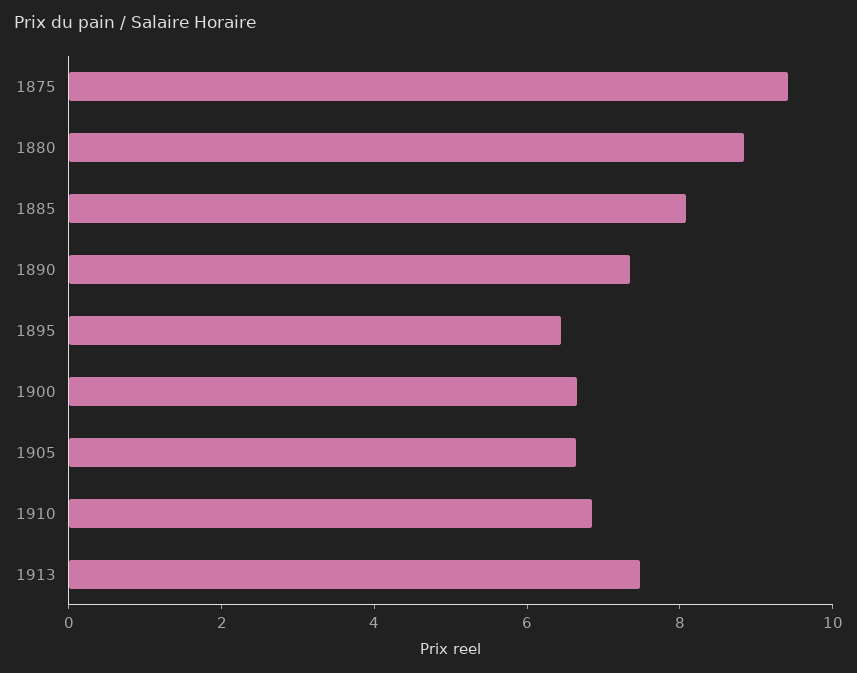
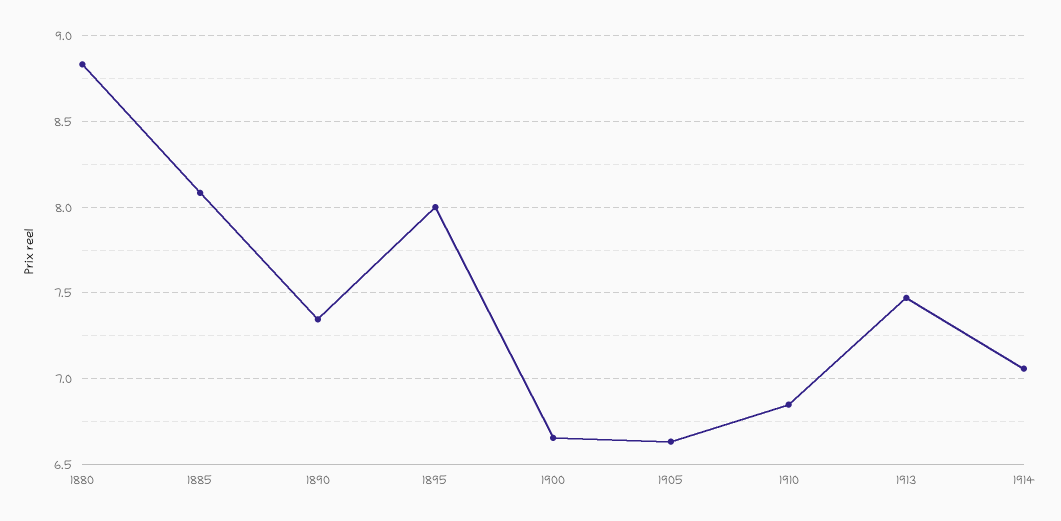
1875: 9.5 -> none
1895: 6.5 -> 8
1914: none -> 7.05

